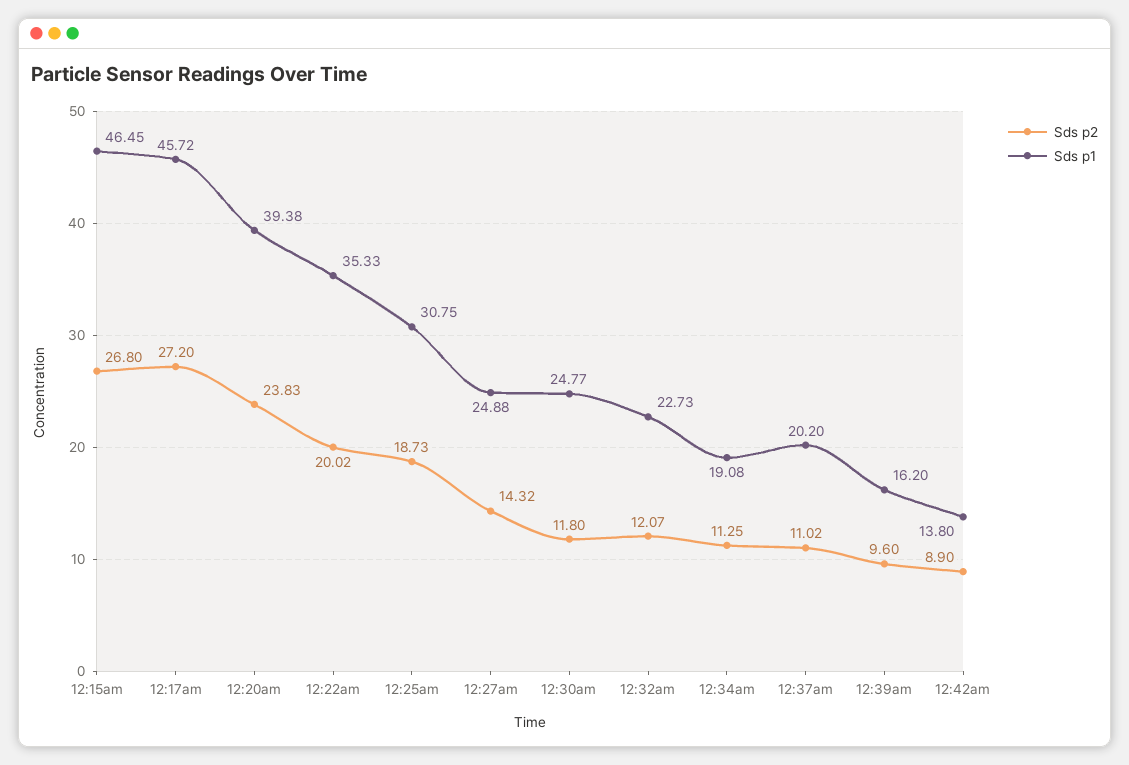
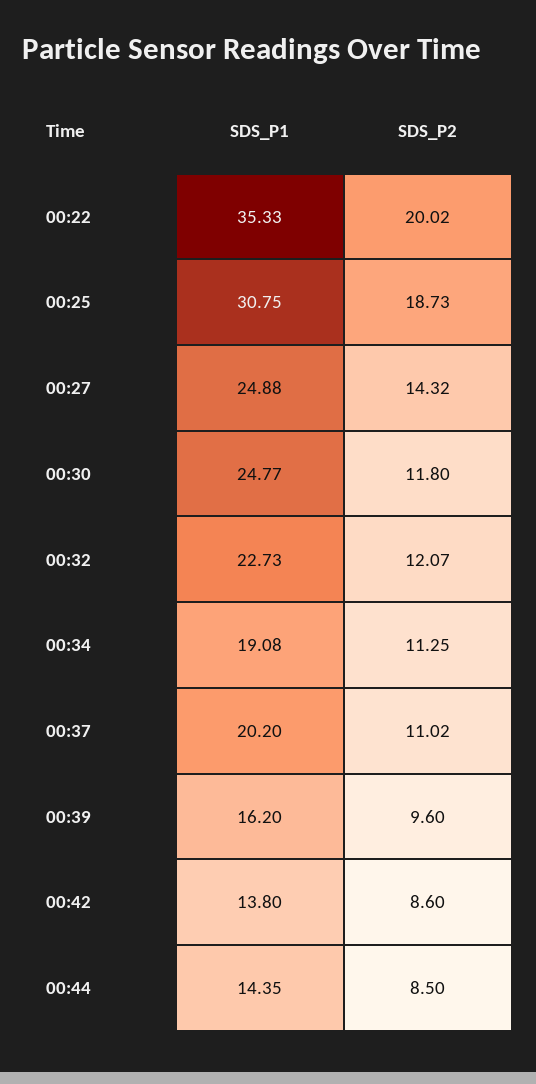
Sds p2, 12:15am: 26.8 -> none
Sds p1, 12:15am: 46.45 -> none
Sds p2, 12:17am: 27.2 -> none
Sds p1, 12:17am: 45.72 -> none
Sds p2, 12:20am: 23.83 -> none
Sds p1, 12:20am: 39.38 -> none
Sds p2, 12:42am: 8.9 -> 8.6
Sds p1, 00:44: none -> 14.35
Sds p2, 00:44: none -> 8.5

